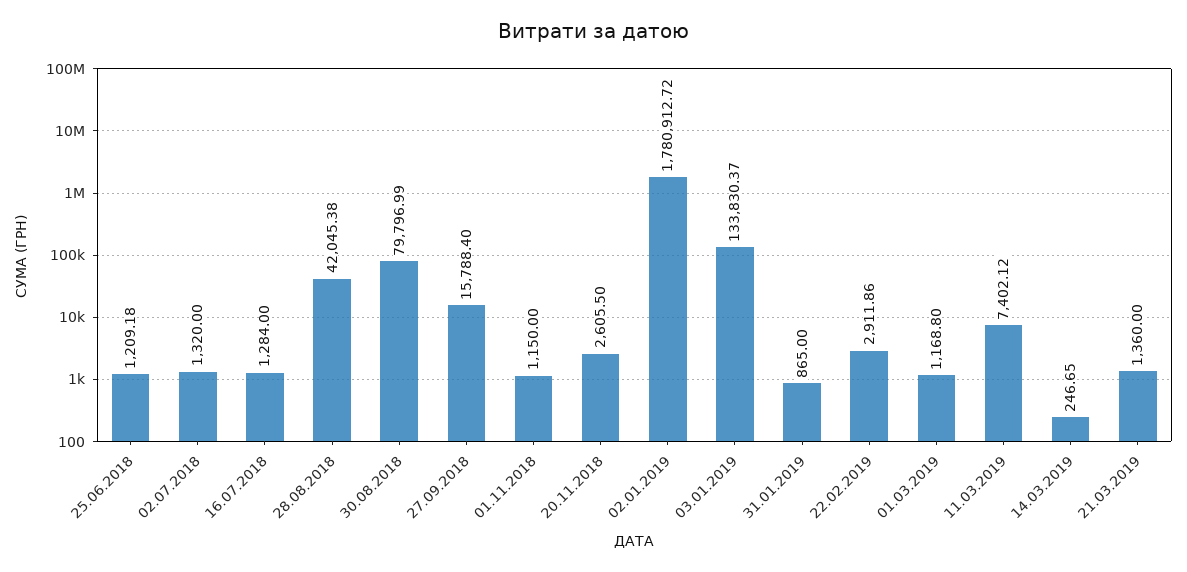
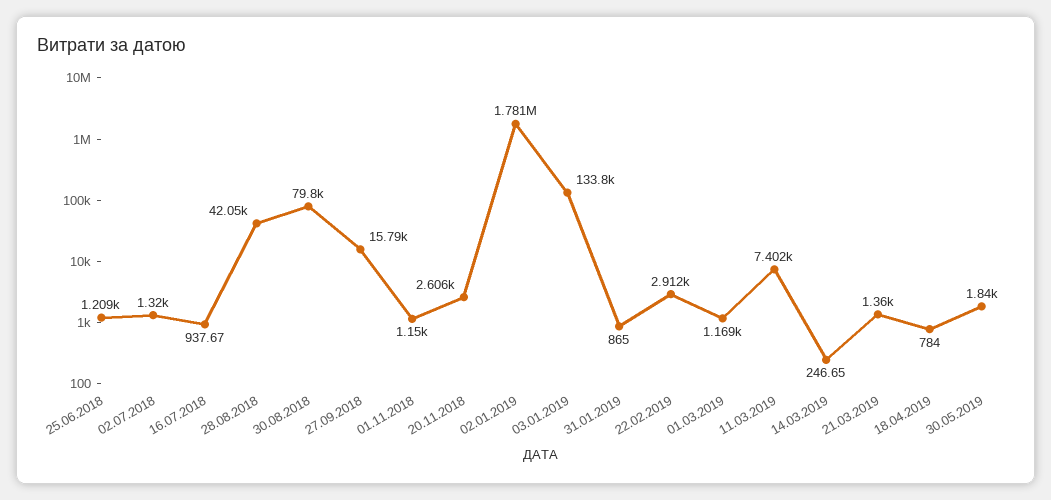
16.07.2018: 1284 -> 937.67
18.04.2019: none -> 784
30.05.2019: none -> 1840

